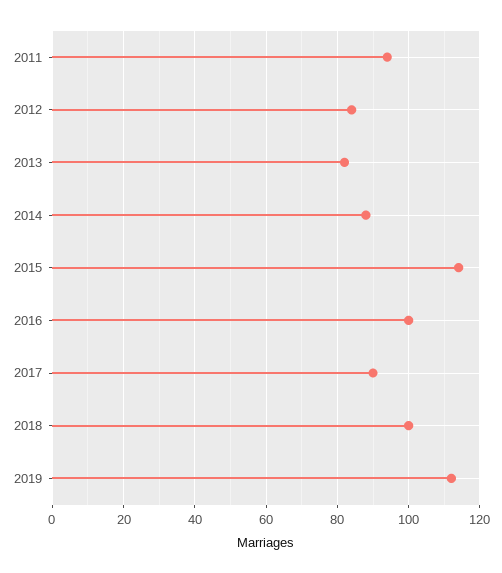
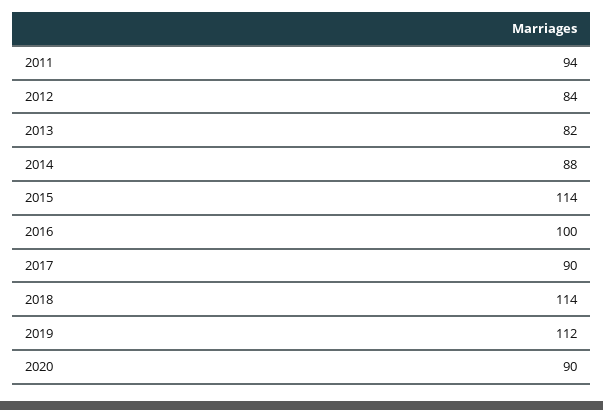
2018: 100 -> 114
2020: none -> 90

